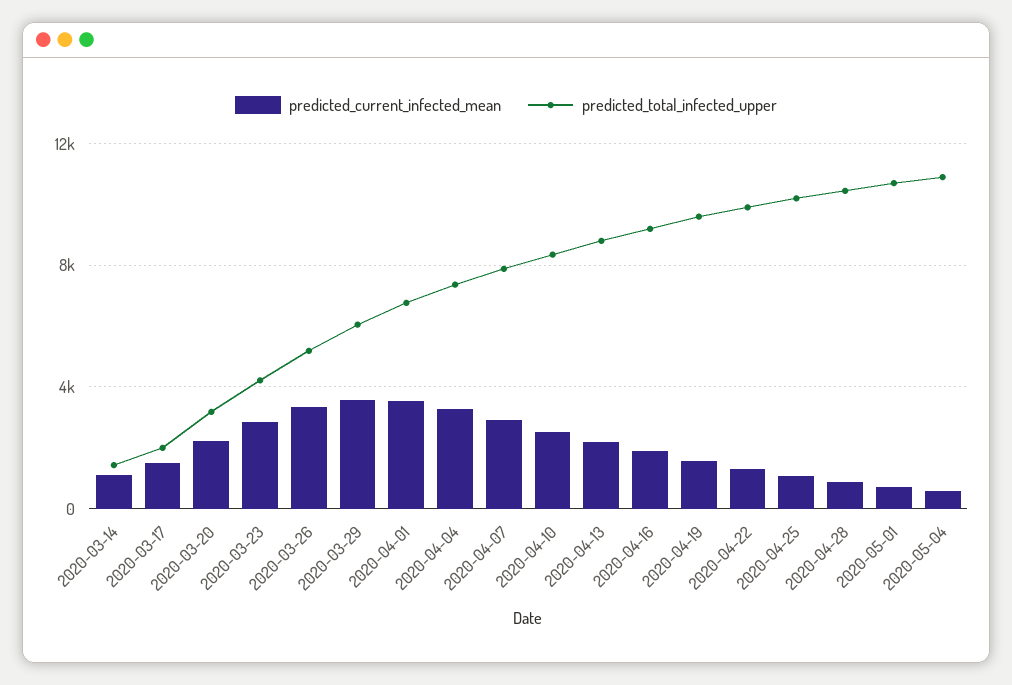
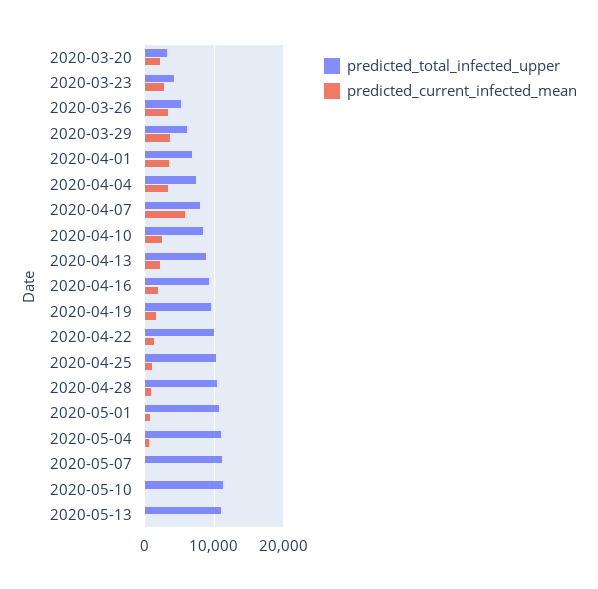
predicted_current_infected_mean, 2020-03-14: 1000 -> none
predicted_total_infected_upper, 2020-03-14: 1500 -> none
predicted_current_infected_mean, 2020-03-17: 1500 -> none
predicted_total_infected_upper, 2020-03-17: 2000 -> none
predicted_current_infected_mean, 2020-04-07: 3000 -> 6000
predicted_total_infected_upper, 2020-05-07: none -> 11000
predicted_current_infected_mean, 2020-05-07: none -> 0
predicted_total_infected_upper, 2020-05-10: none -> 11000
predicted_current_infected_mean, 2020-05-10: none -> 0
predicted_total_infected_upper, 2020-05-13: none -> 11000
predicted_current_infected_mean, 2020-05-13: none -> 0

